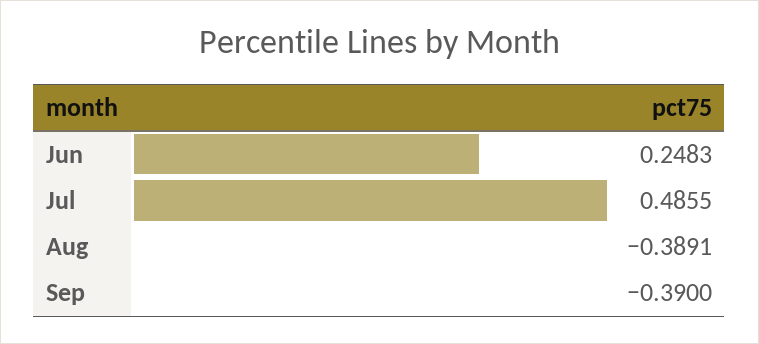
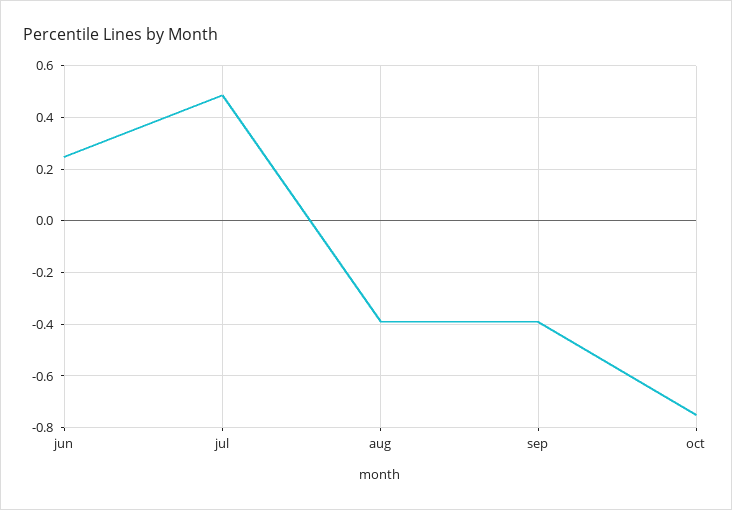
oct: none -> -0.75

